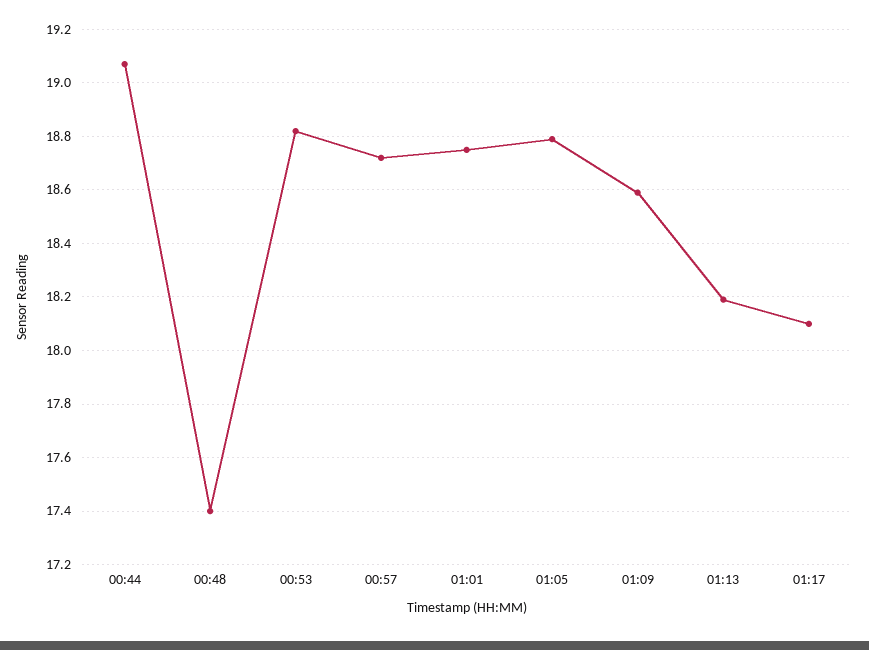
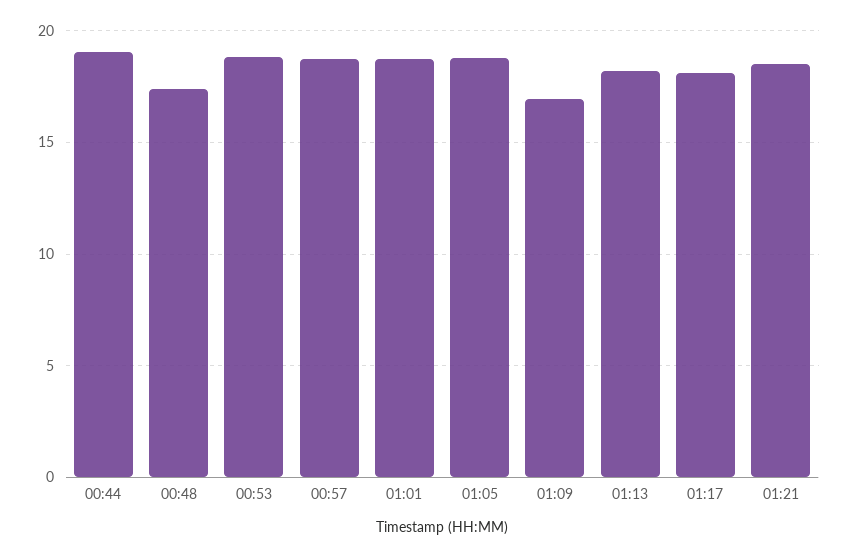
01:09: 18.6 -> 17
01:21: none -> 18.5

